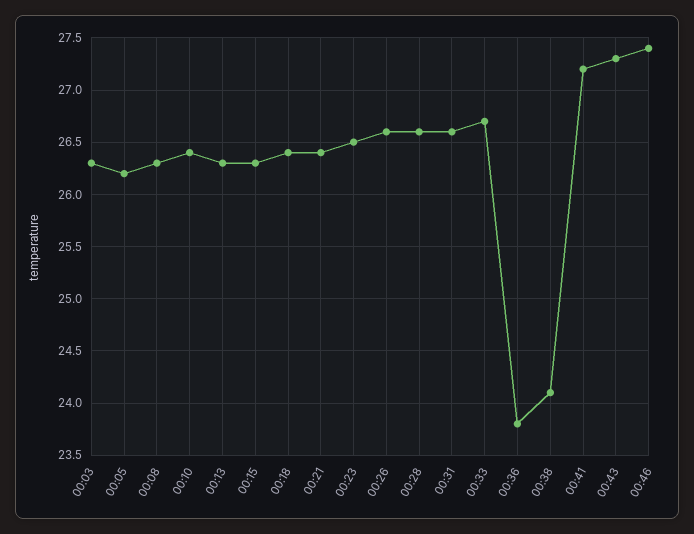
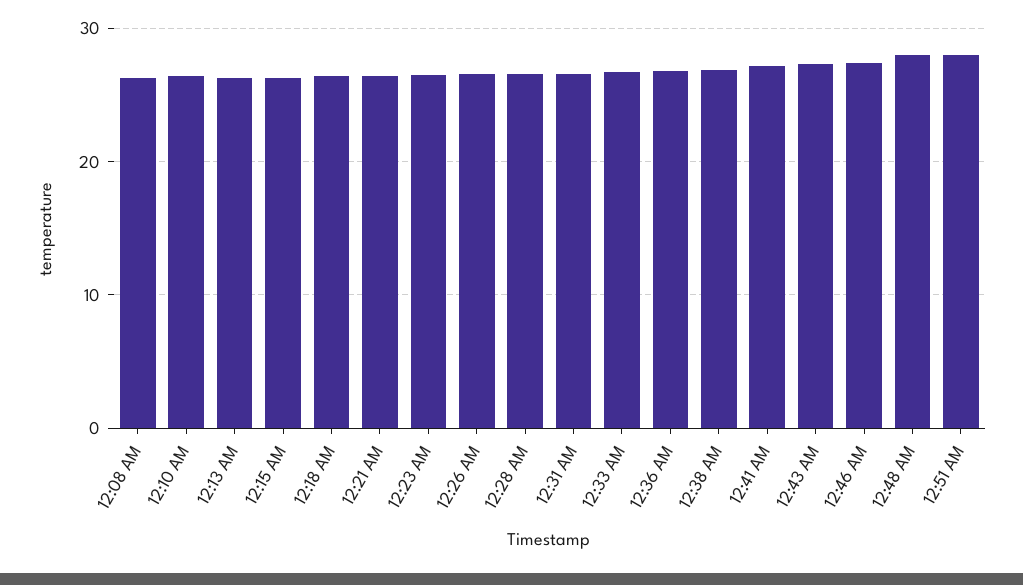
00:03: 26.3 -> none
00:05: 26.2 -> none
00:36: 23.8 -> 27
00:38: 24.1 -> 27
12:48 AM: none -> 28
12:51 AM: none -> 28

